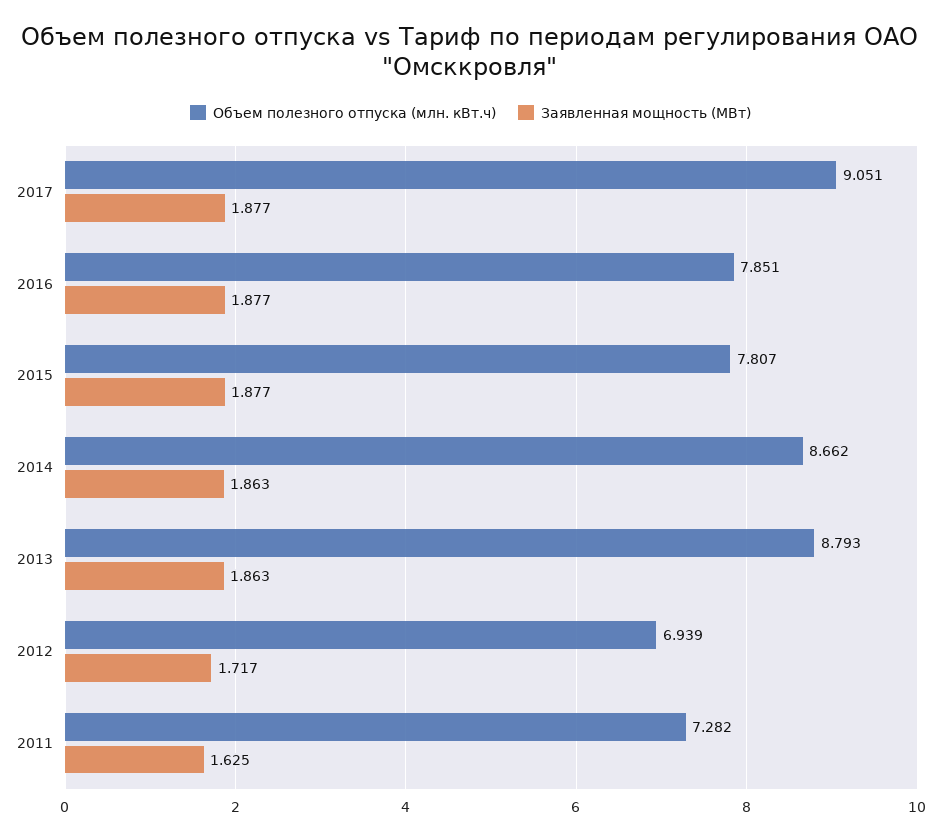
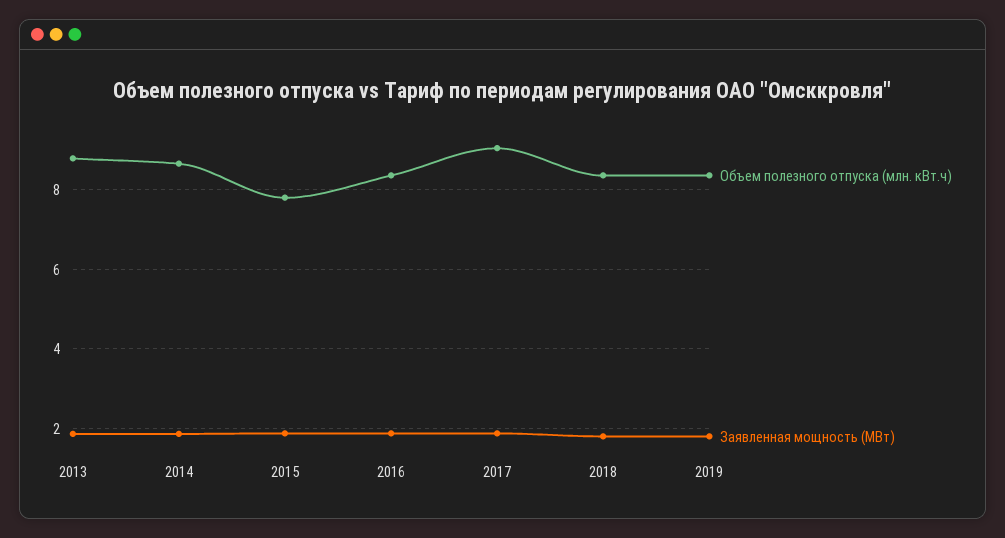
Объем полезного отпуска (млн. кВт.ч), 2016: 7.851 -> 8.4
Объем полезного отпуска (млн. кВт.ч), 2012: 6.939 -> none
Заявленная мощность (МВт), 2012: 1.717 -> none
Объем полезного отпуска (млн. кВт.ч), 2011: 7.282 -> none
Заявленная мощность (МВт), 2011: 1.625 -> none
Объем полезного отпуска (млн. кВт.ч), 2018: none -> 8.4
Заявленная мощность (МВт), 2018: none -> 1.8
Объем полезного отпуска (млн. кВт.ч), 2019: none -> 8.4
Заявленная мощность (МВт), 2019: none -> 1.8

